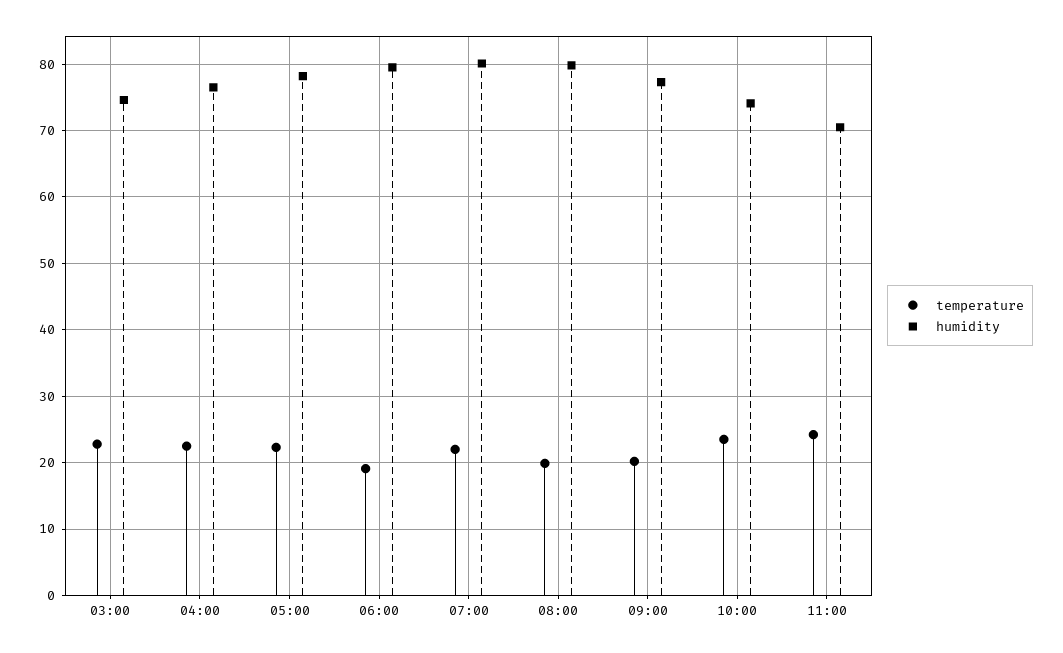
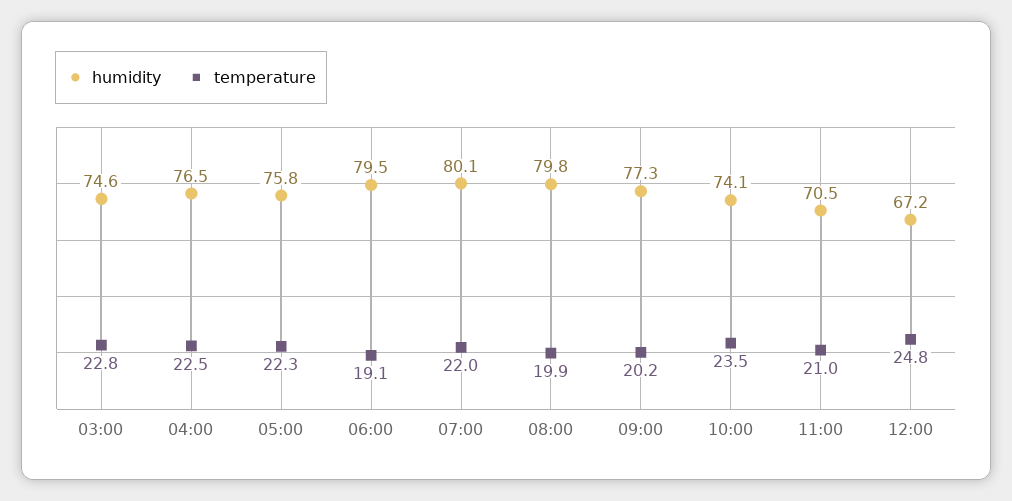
humidity, 05:00: 78 -> 75.8
temperature, 11:00: 24 -> 21
humidity, 12:00: none -> 67.2
temperature, 12:00: none -> 24.8

